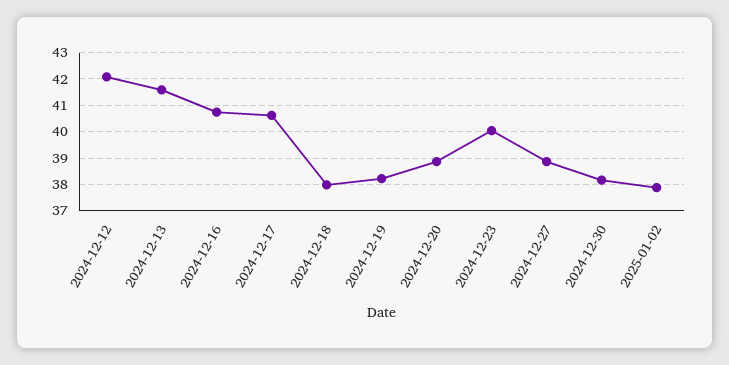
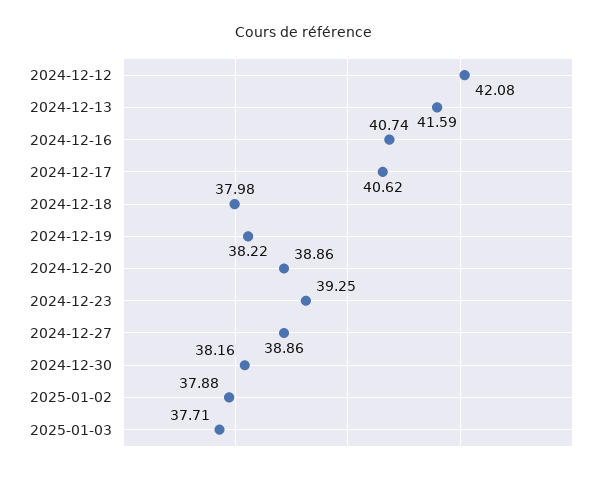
2024-12-23: 40 -> 39.25
2025-01-03: none -> 37.71

